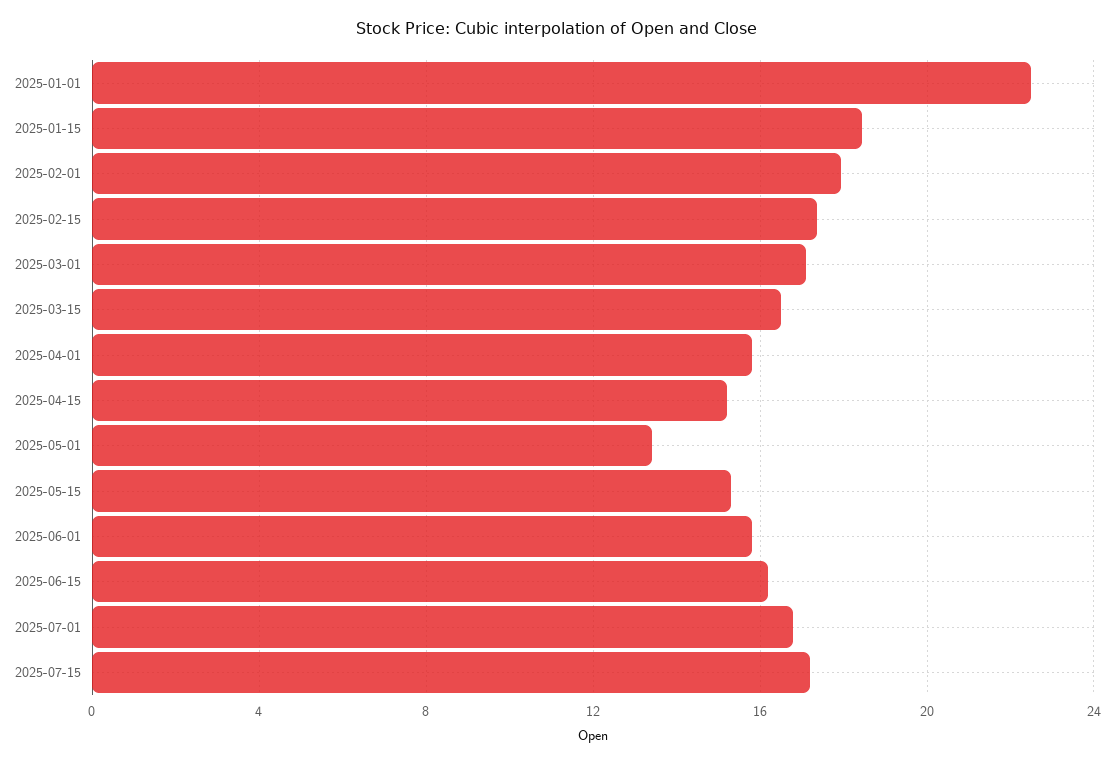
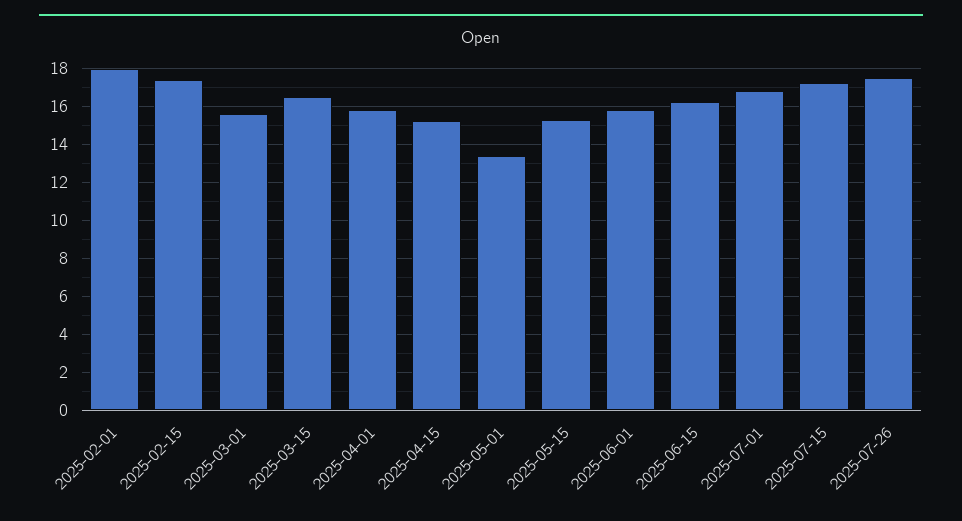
2025-01-01: 22.5 -> none
2025-01-15: 18.5 -> none
2025-03-01: 17 -> 15.5
2025-07-26: none -> 17.5

